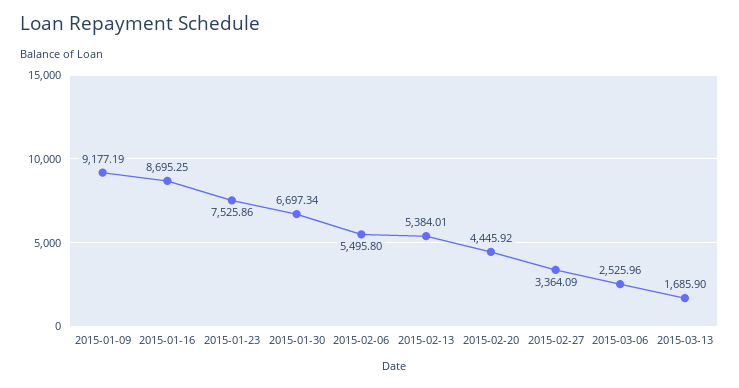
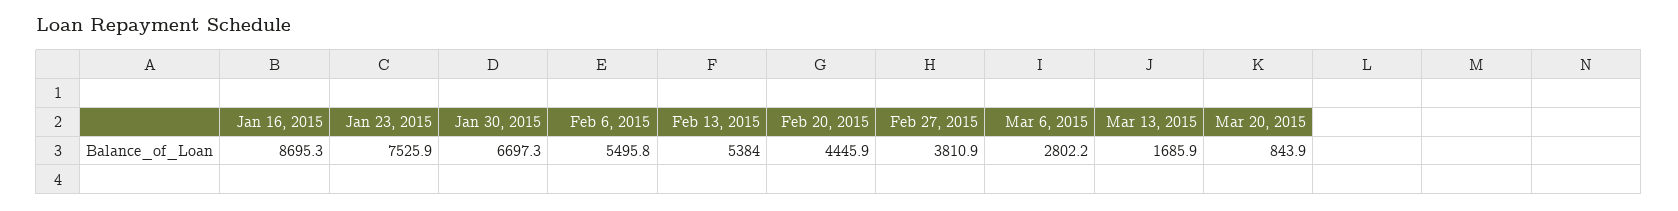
2015-01-09: 9177.19 -> none
2015-02-27: 3364.09 -> 3810.9
2015-03-06: 2525.96 -> 2802.2
Mar 20, 2015: none -> 843.9

